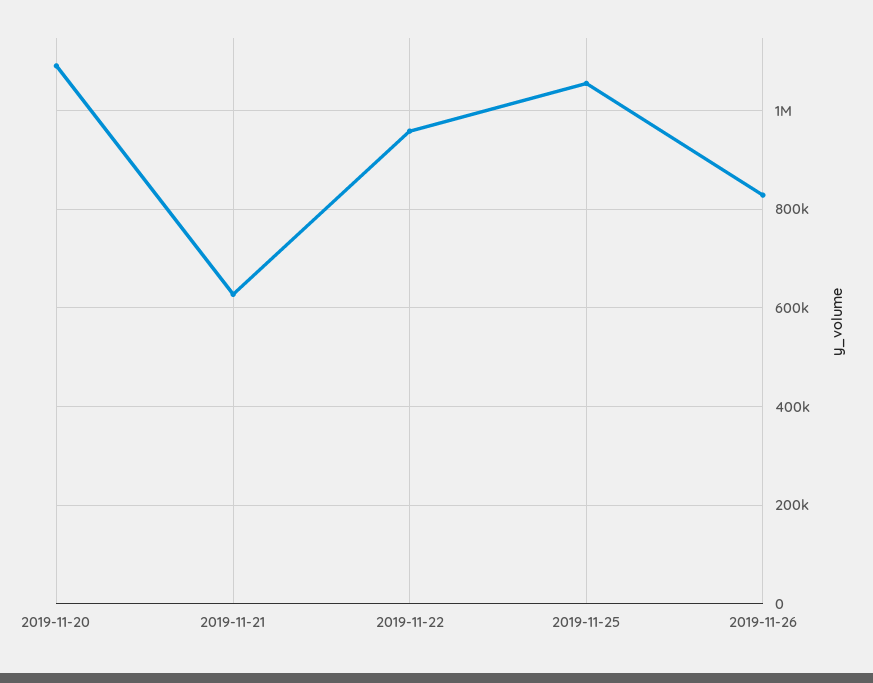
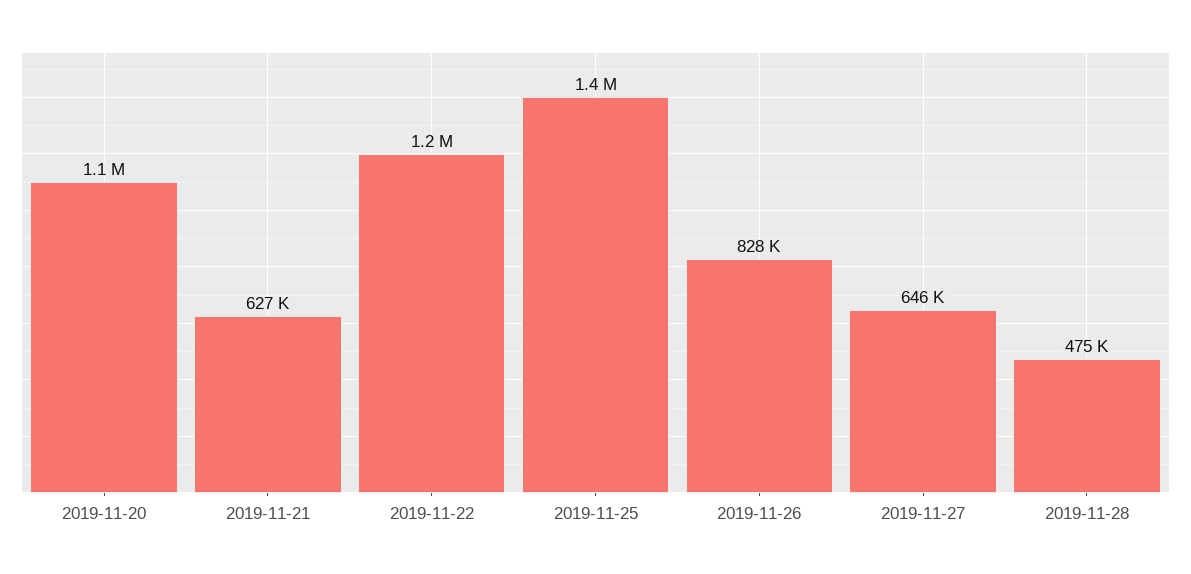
2019-11-22: 960000 -> 1200000
2019-11-25: 1060000 -> 1400000
2019-11-27: none -> 646000
2019-11-28: none -> 475000

